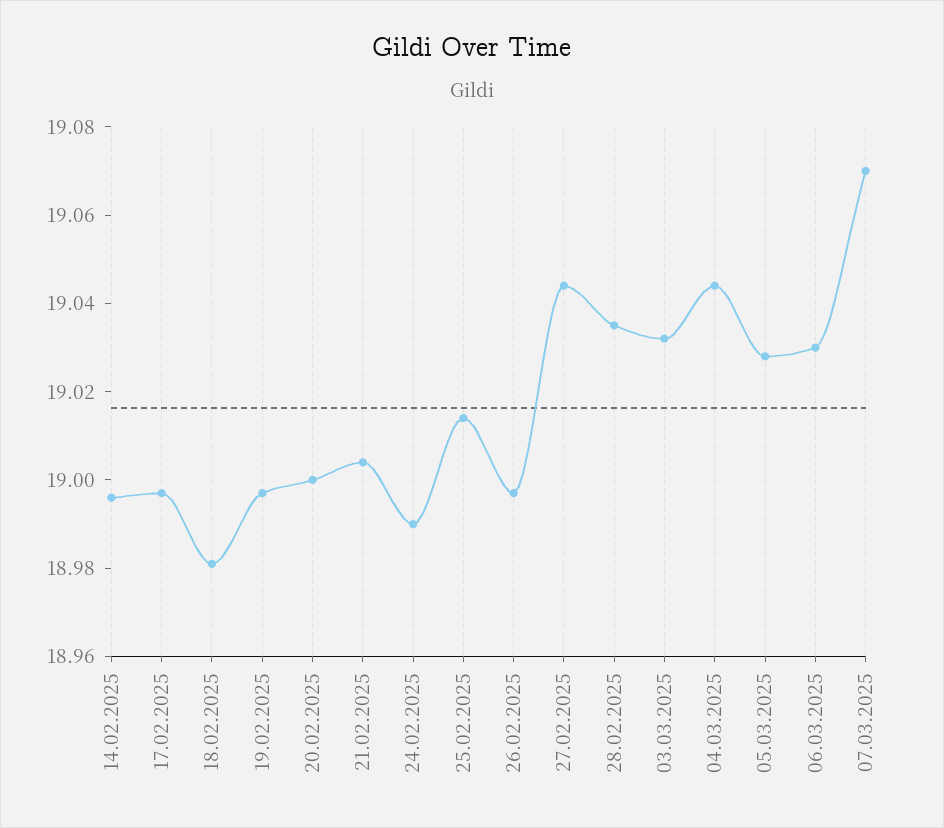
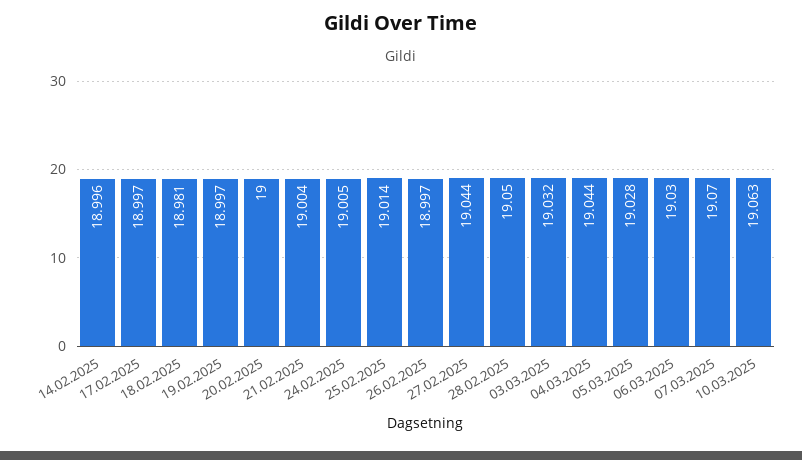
24.02.2025: 18.99 -> 19.005
28.02.2025: 19.035 -> 19.05
10.03.2025: none -> 19.063

